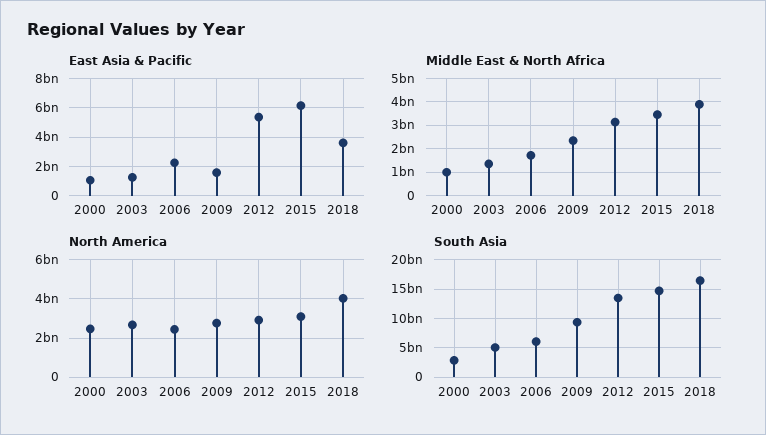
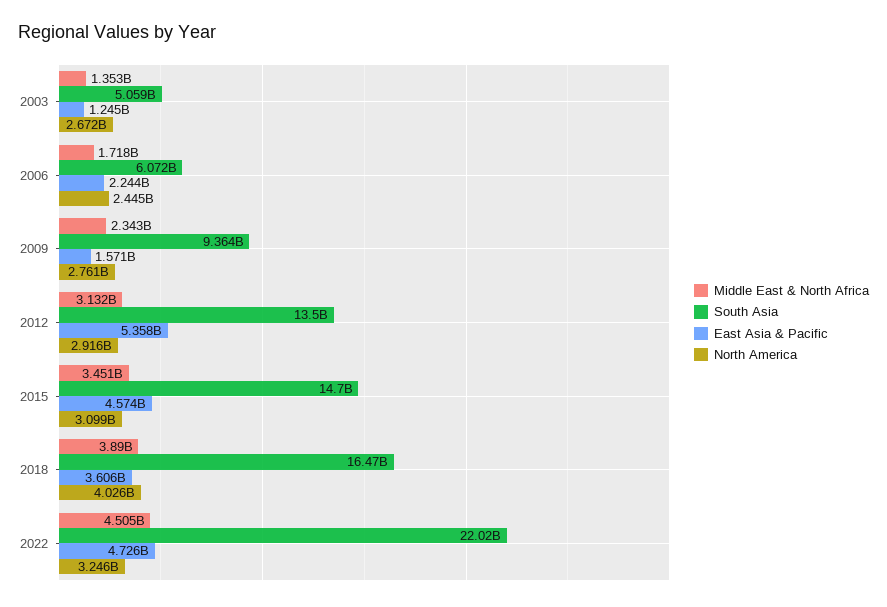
East Asia & Pacific, 2000: 1000000000 -> none
East Asia & Pacific, 2015: 6000000000 -> 4574000000
Middle East & North Africa, 2000: 1000000000 -> none
North America, 2000: 2500000000 -> none
South Asia, 2000: 2500000000 -> none
Middle East & North Africa, 2022: none -> 4505000000
South Asia, 2022: none -> 22020000000
East Asia & Pacific, 2022: none -> 4726000000
North America, 2022: none -> 3246000000

